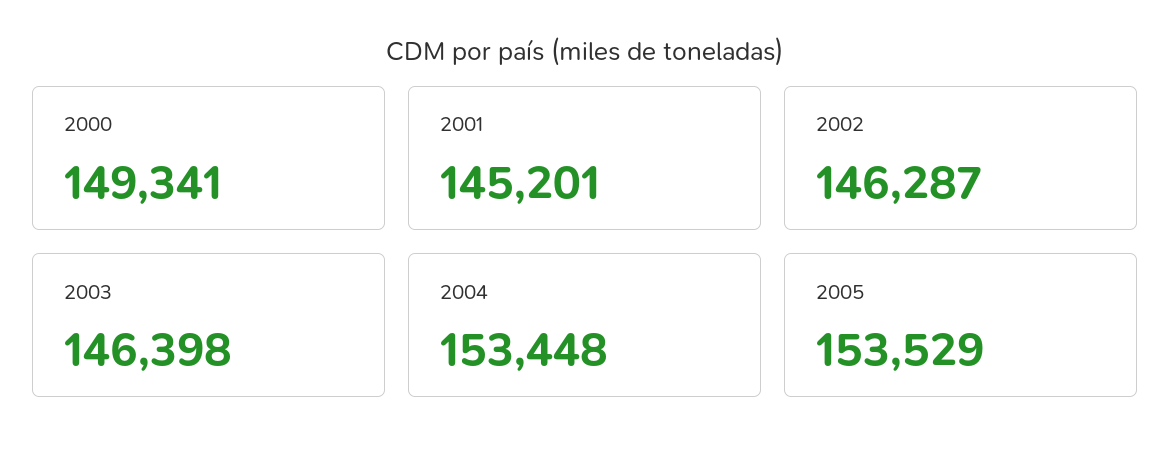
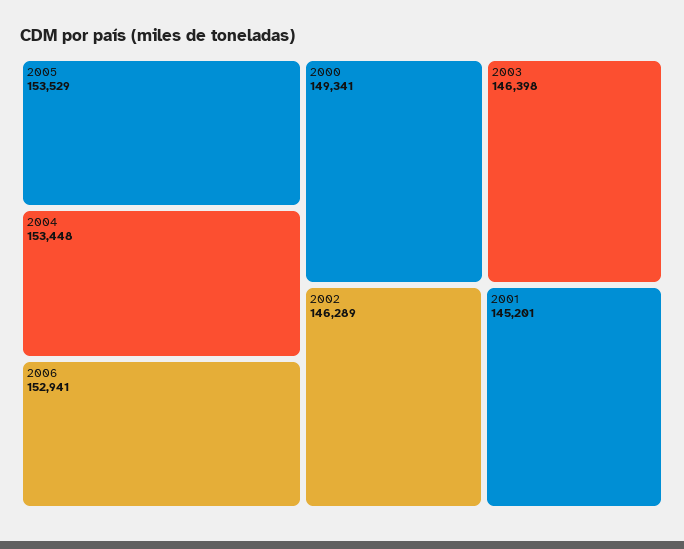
2002: 146287 -> 146289
2006: none -> 152941

